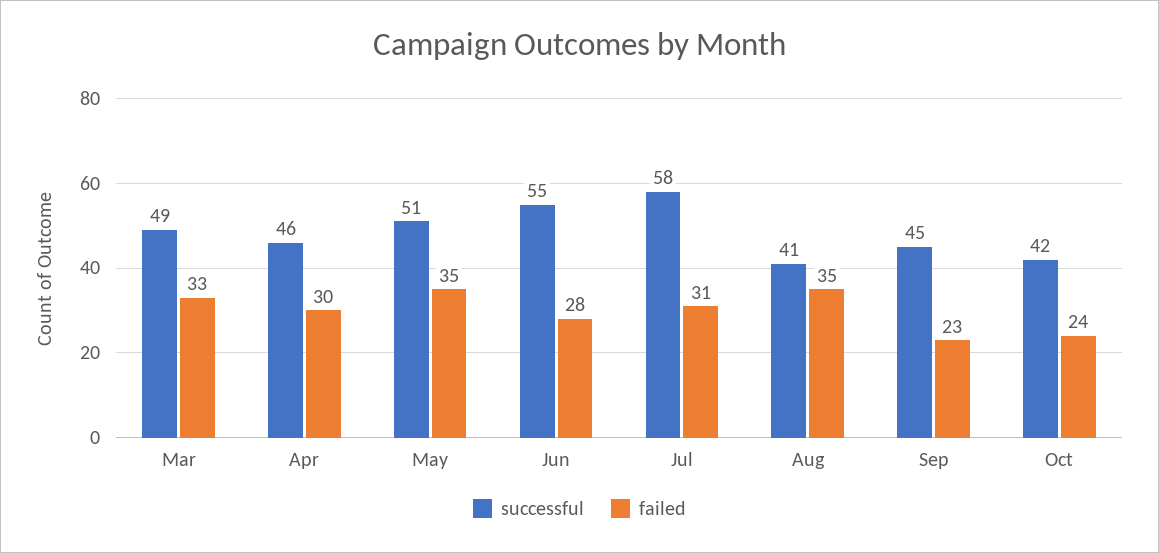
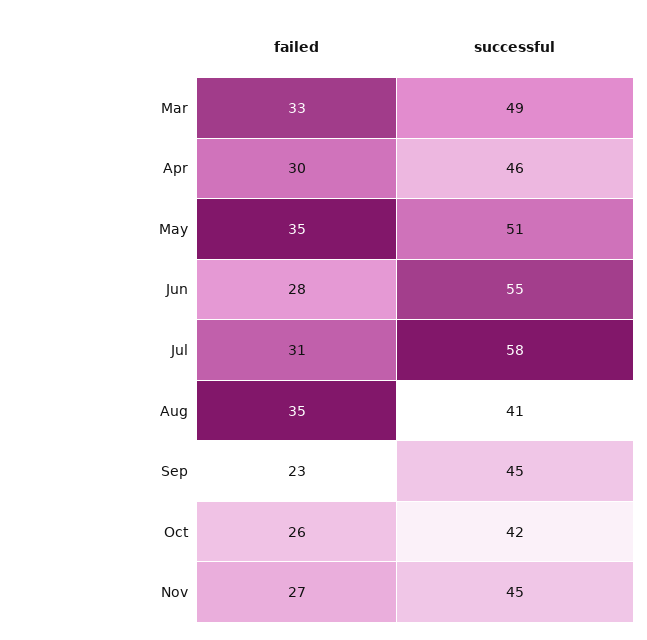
failed, Oct: 24 -> 26
failed, Nov: none -> 27
successful, Nov: none -> 45

